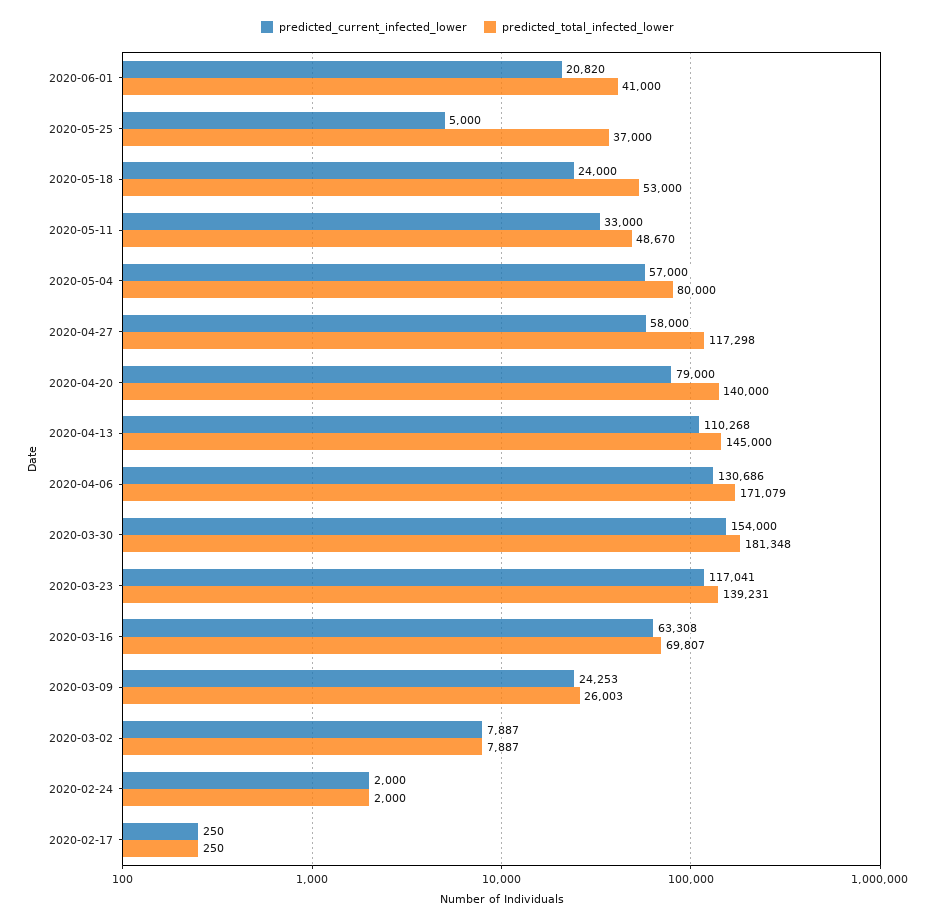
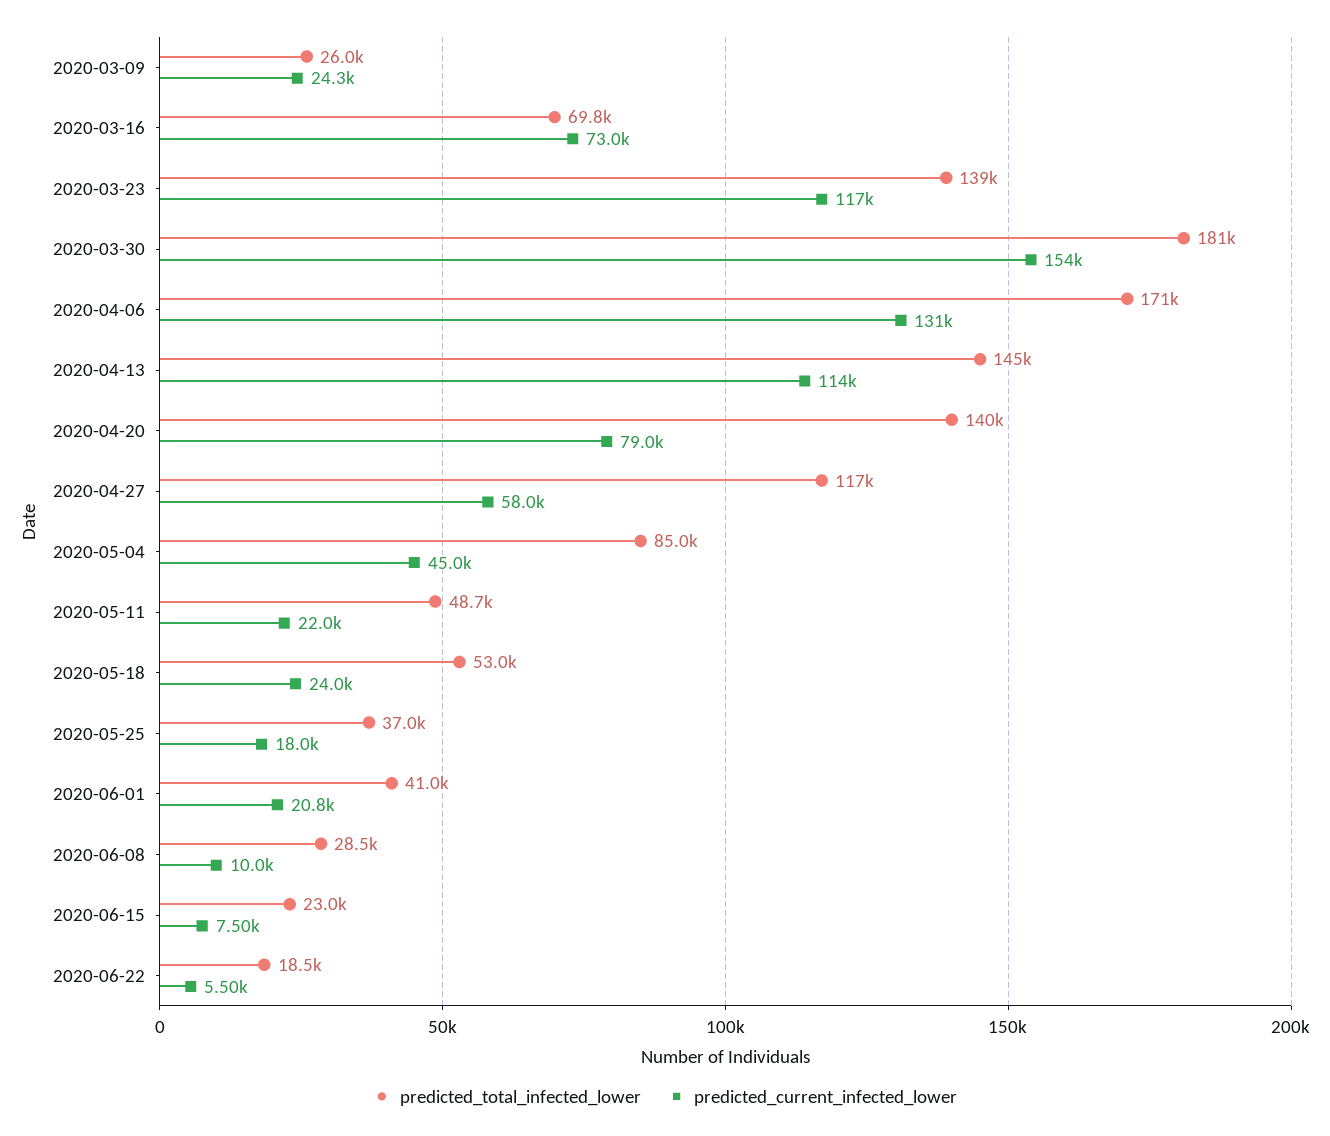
predicted_current_infected_lower, 2020-05-25: 5000 -> 18000
predicted_current_infected_lower, 2020-05-11: 33000 -> 22000
predicted_current_infected_lower, 2020-05-04: 57000 -> 45000
predicted_total_infected_lower, 2020-05-04: 80000 -> 85000
predicted_current_infected_lower, 2020-04-13: 110268 -> 114000
predicted_current_infected_lower, 2020-03-16: 63308 -> 73000
predicted_current_infected_lower, 2020-03-02: 7887 -> none
predicted_total_infected_lower, 2020-03-02: 7887 -> none
predicted_current_infected_lower, 2020-02-24: 2000 -> none
predicted_total_infected_lower, 2020-02-24: 2000 -> none
predicted_current_infected_lower, 2020-02-17: 250 -> none
predicted_total_infected_lower, 2020-02-17: 250 -> none
predicted_total_infected_lower, 2020-06-08: none -> 28500
predicted_current_infected_lower, 2020-06-08: none -> 10000
predicted_total_infected_lower, 2020-06-15: none -> 23000
predicted_current_infected_lower, 2020-06-15: none -> 7500
predicted_total_infected_lower, 2020-06-22: none -> 18500
predicted_current_infected_lower, 2020-06-22: none -> 5500

